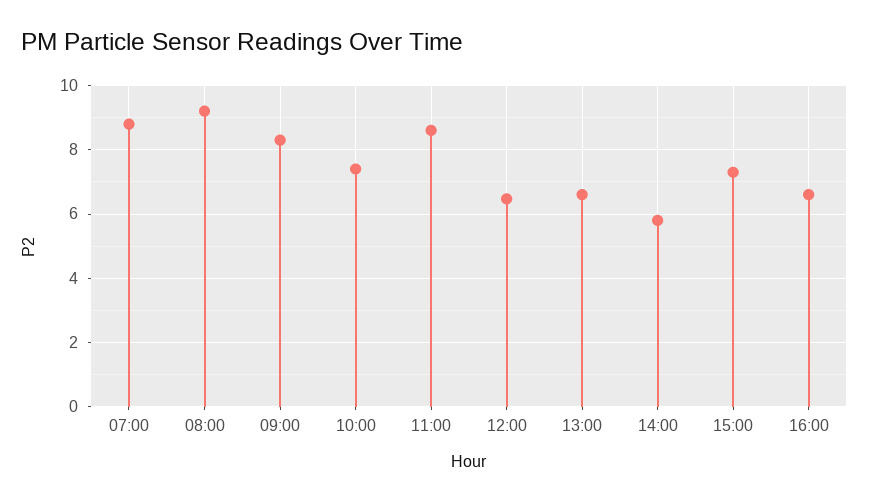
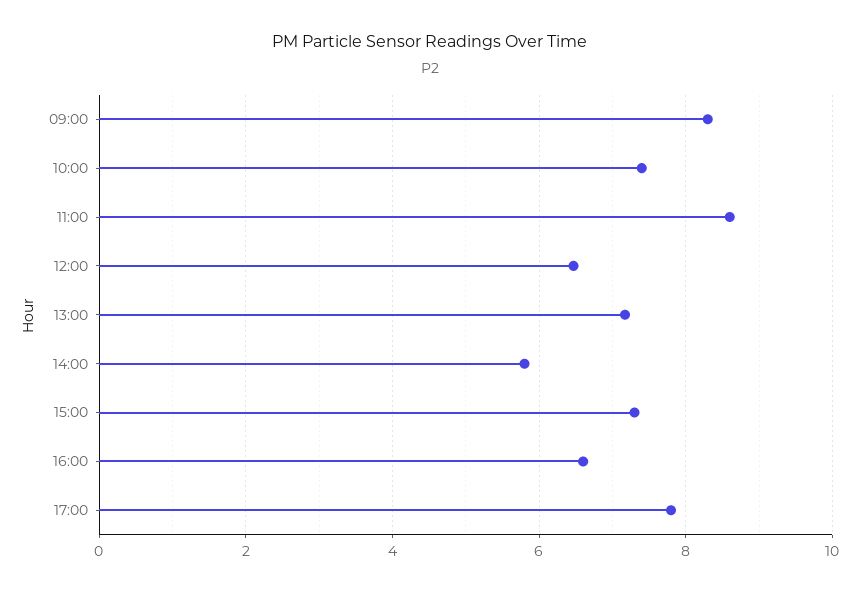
07:00: 8.8 -> none
08:00: 9.2 -> none
13:00: 6.6 -> 7.2
17:00: none -> 7.8

